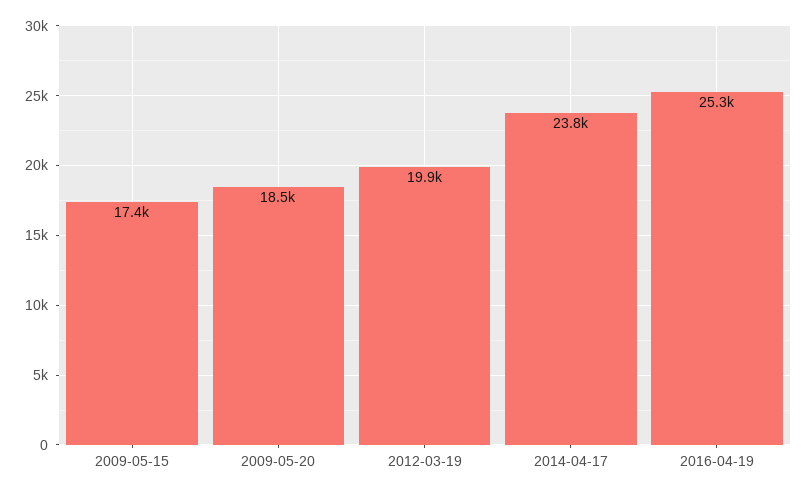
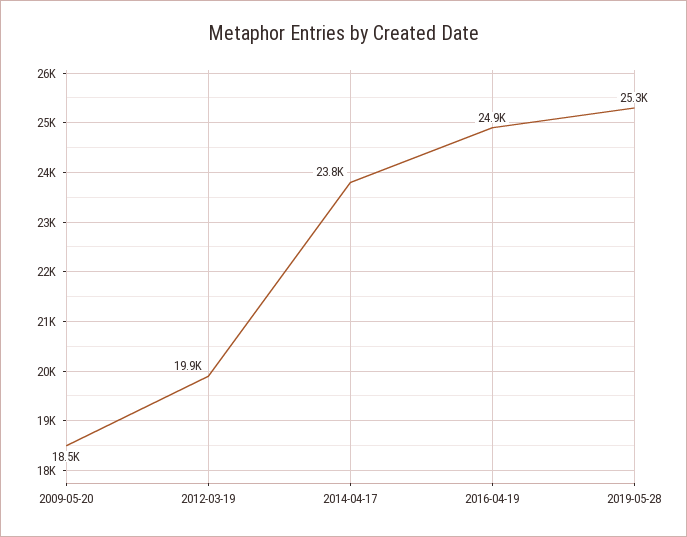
2009-05-15: 17400 -> none
2016-04-19: 25300 -> 24900
2019-05-28: none -> 25300

